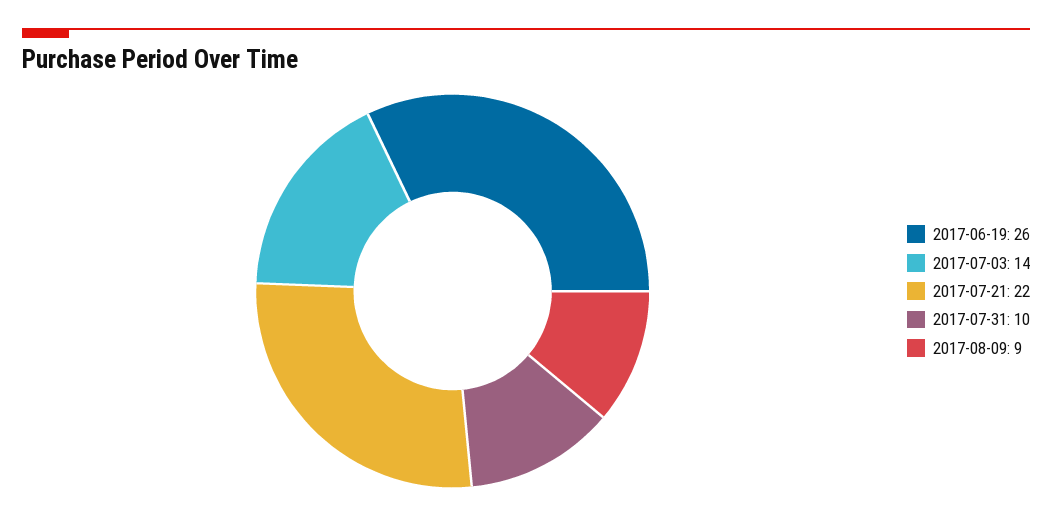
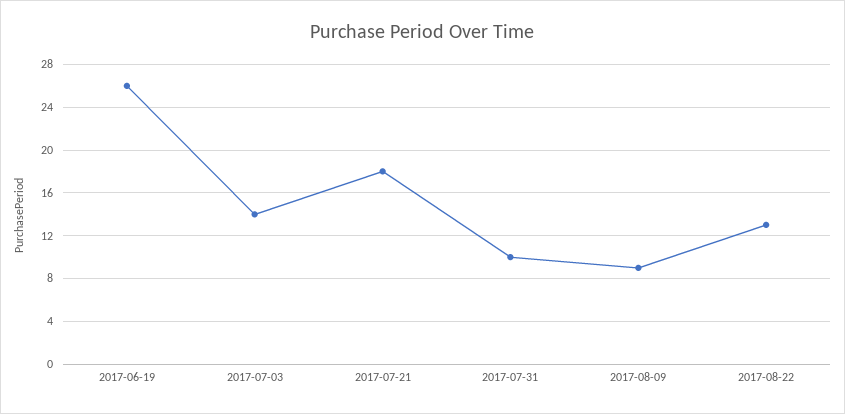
2017-07-21: 22 -> 18
2017-08-22: none -> 13

